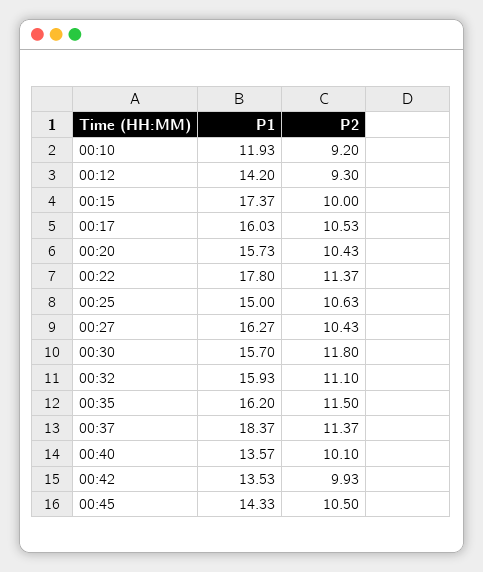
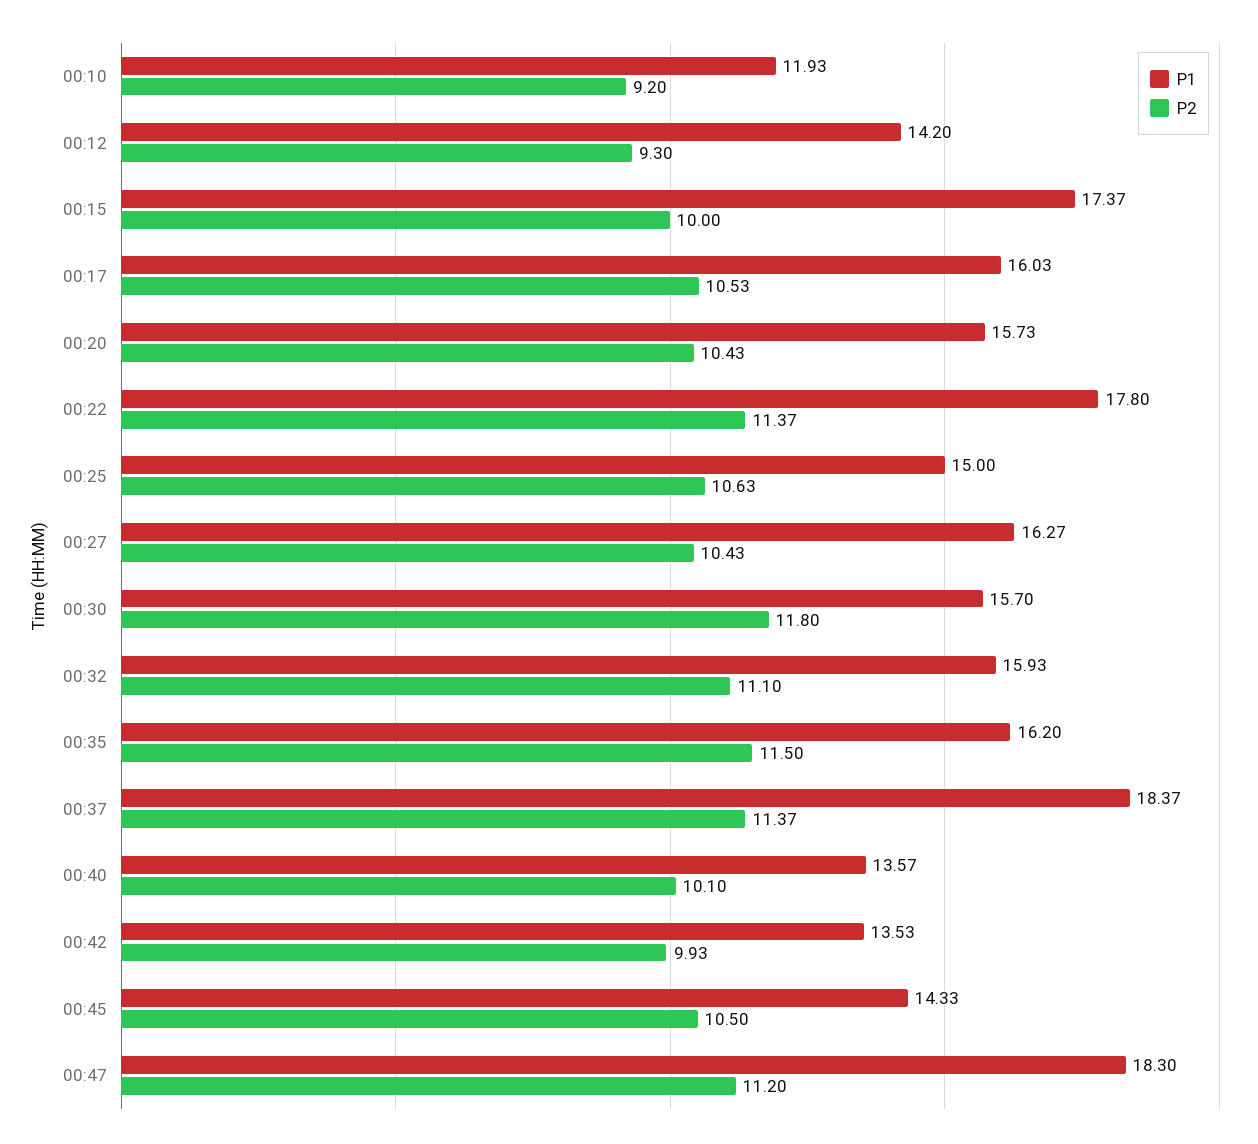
P1, 00:47: none -> 18.3
P2, 00:47: none -> 11.2

